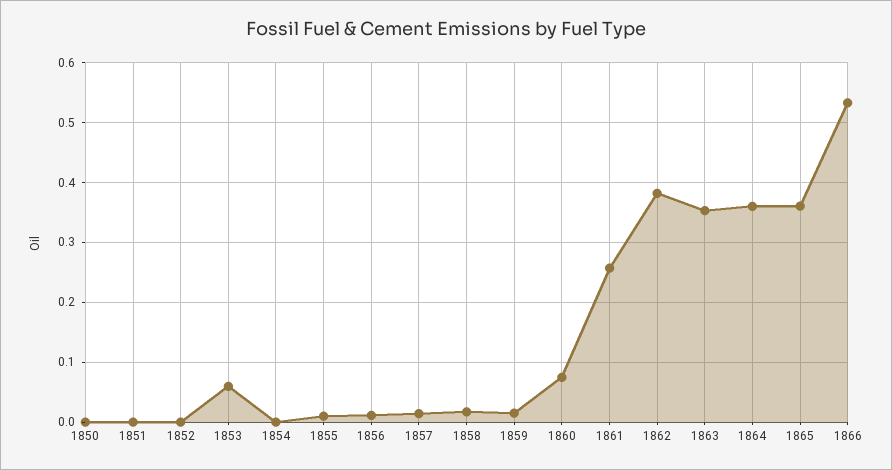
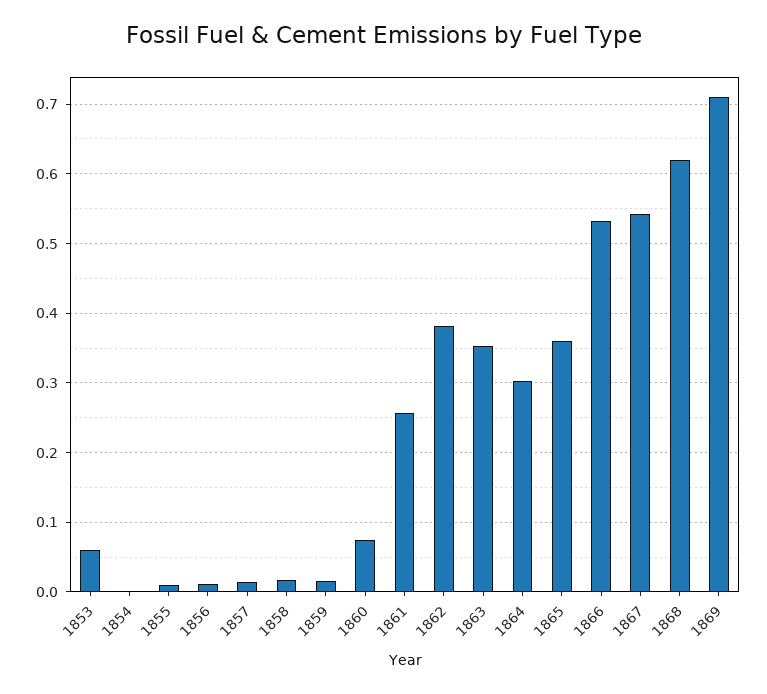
1850: 0 -> none
1851: 0 -> none
1852: 0 -> none
1864: 0.36 -> 0.3
1867: none -> 0.54
1868: none -> 0.62
1869: none -> 0.71

